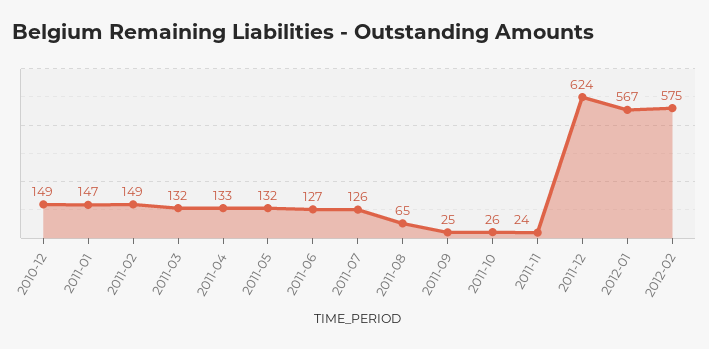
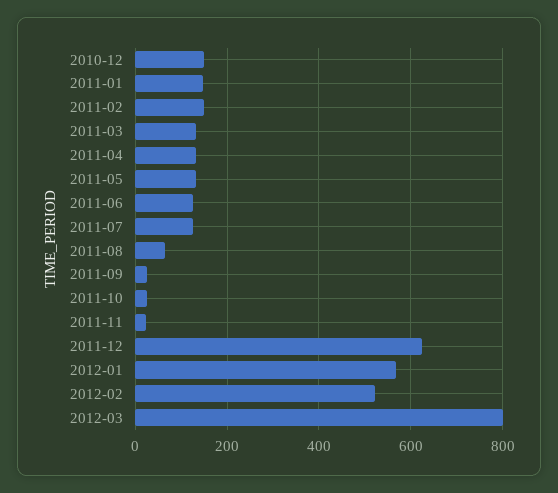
2012-02: 575 -> 520
2012-03: none -> 800

